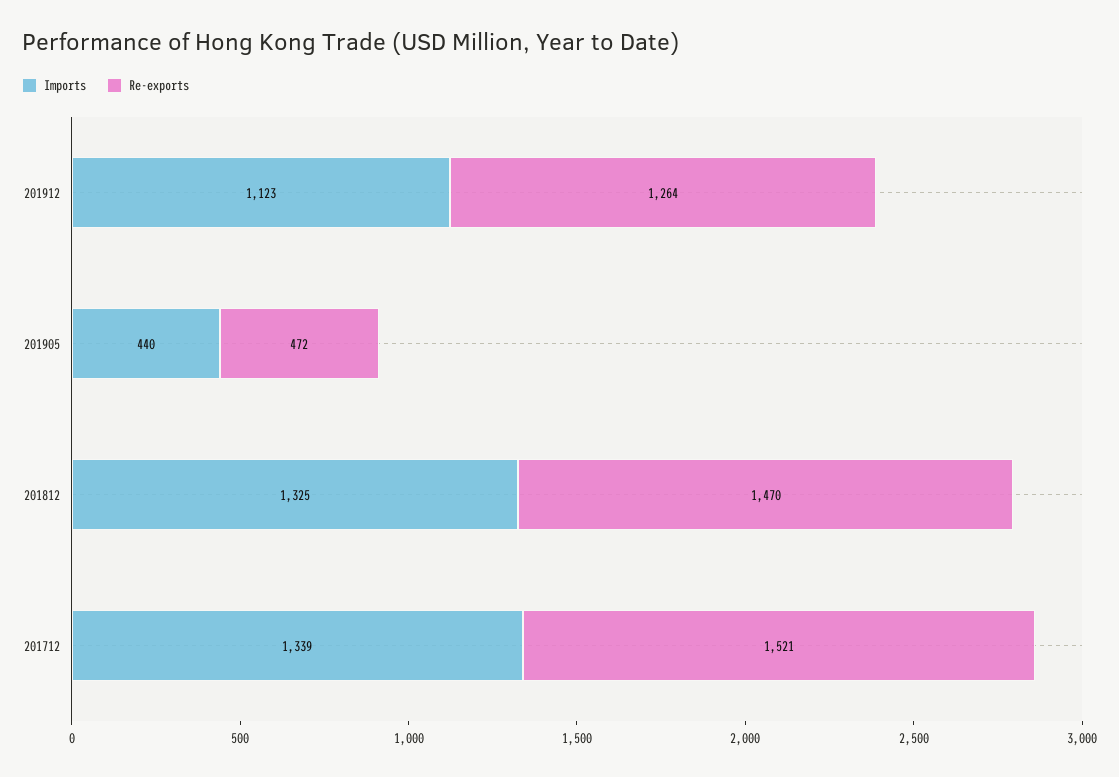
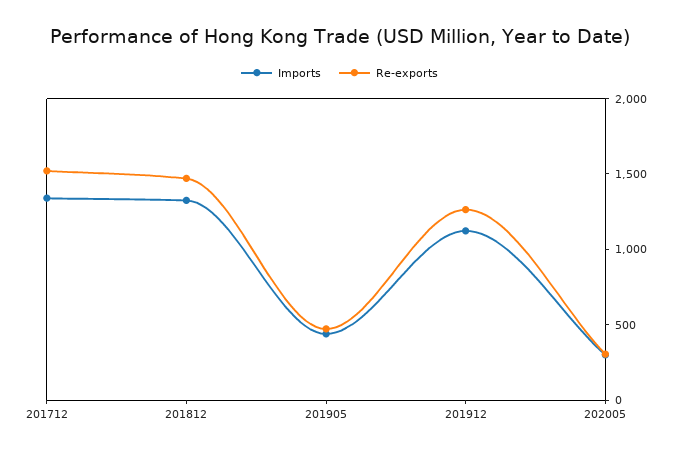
Imports, 202005: none -> 300
Re-exports, 202005: none -> 300

